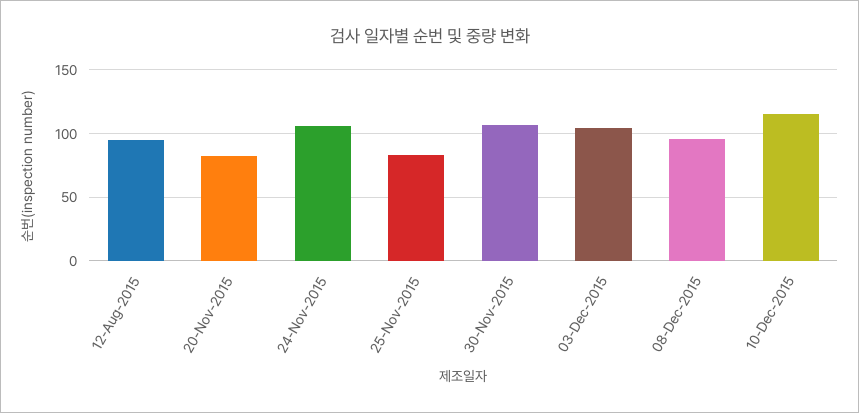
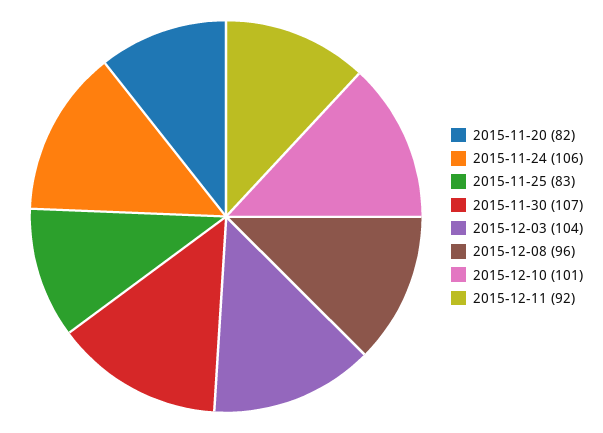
12-Aug-2015: 95 -> none
10-Dec-2015: 115 -> 101
2015-12-11: none -> 92

